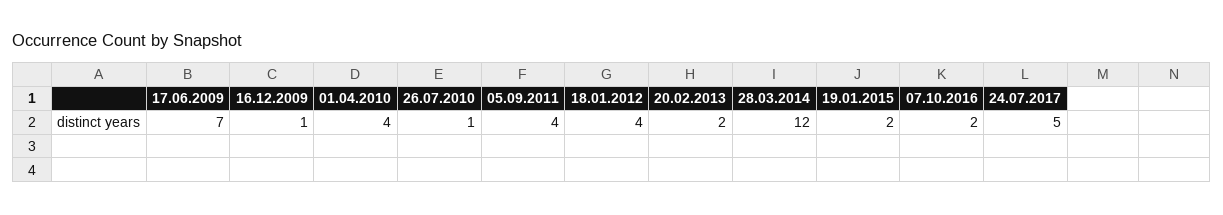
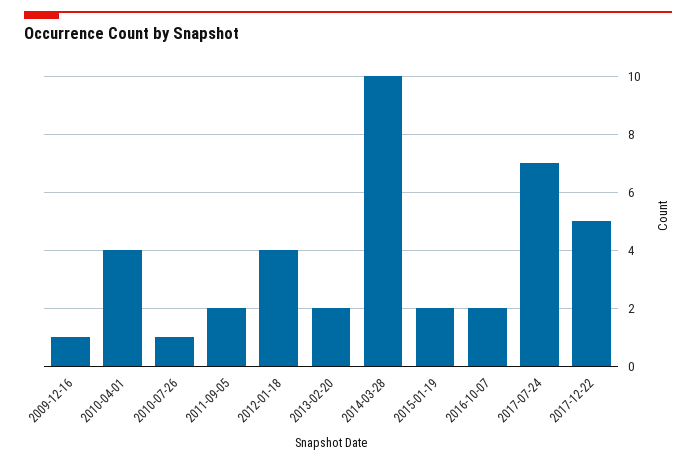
17.06.2009: 7 -> none
05.09.2011: 4 -> 2
28.03.2014: 12 -> 10
24.07.2017: 5 -> 7
2017-12-22: none -> 5

